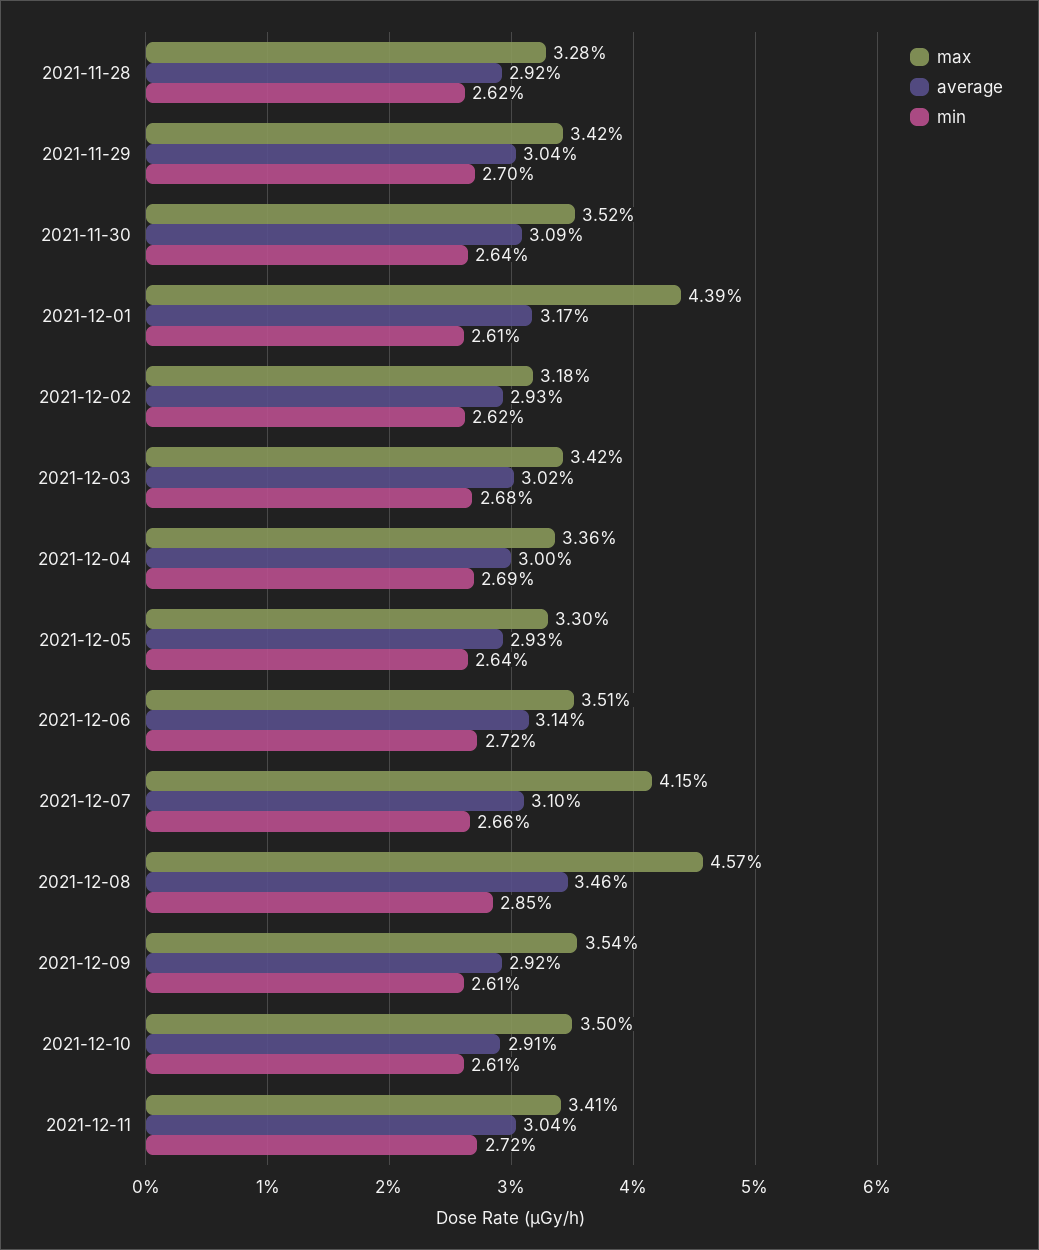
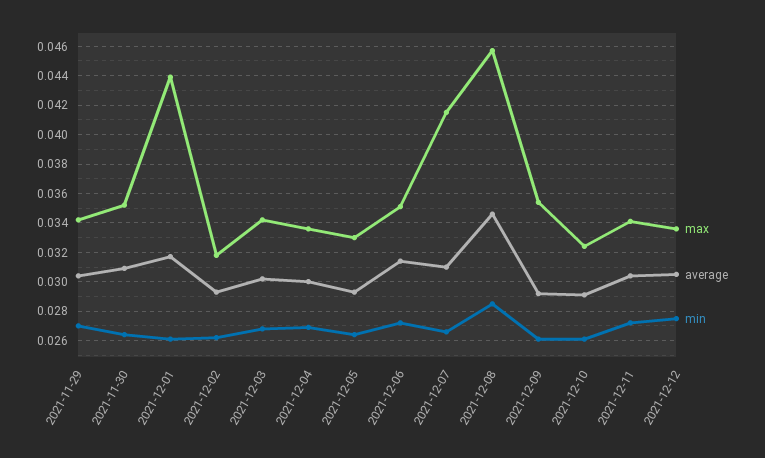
max, 2021-11-28: 0.0328 -> none
average, 2021-11-28: 0.0292 -> none
min, 2021-11-28: 0.0262 -> none
max, 2021-12-10: 0.035 -> 0.0325
max, 2021-12-12: none -> 0.0335
average, 2021-12-12: none -> 0.0305
min, 2021-12-12: none -> 0.0275

